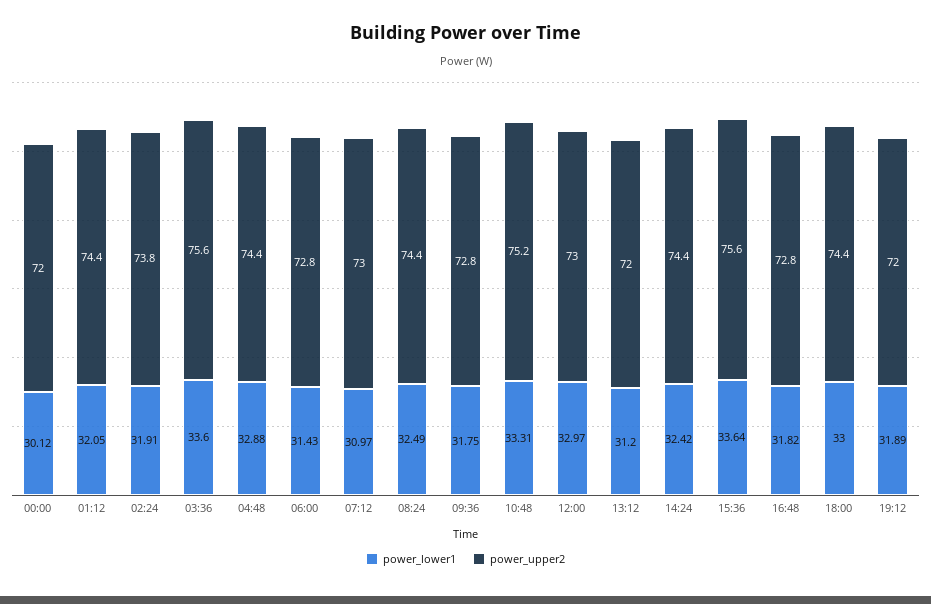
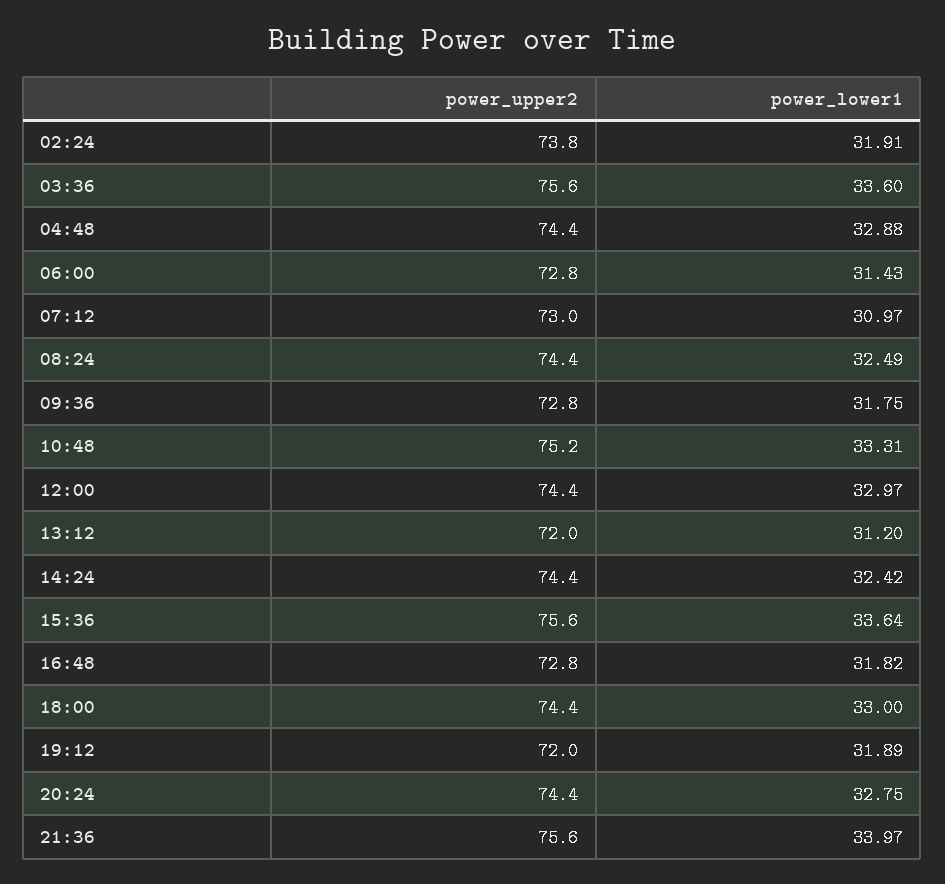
power_lower1, 00:00: 30.12 -> none
power_upper2, 00:00: 72 -> none
power_lower1, 01:12: 32.05 -> none
power_upper2, 01:12: 74.4 -> none
power_upper2, 12:00: 73 -> 74.4
power_upper2, 20:24: none -> 74.4
power_lower1, 20:24: none -> 32.75
power_upper2, 21:36: none -> 75.6
power_lower1, 21:36: none -> 33.97

